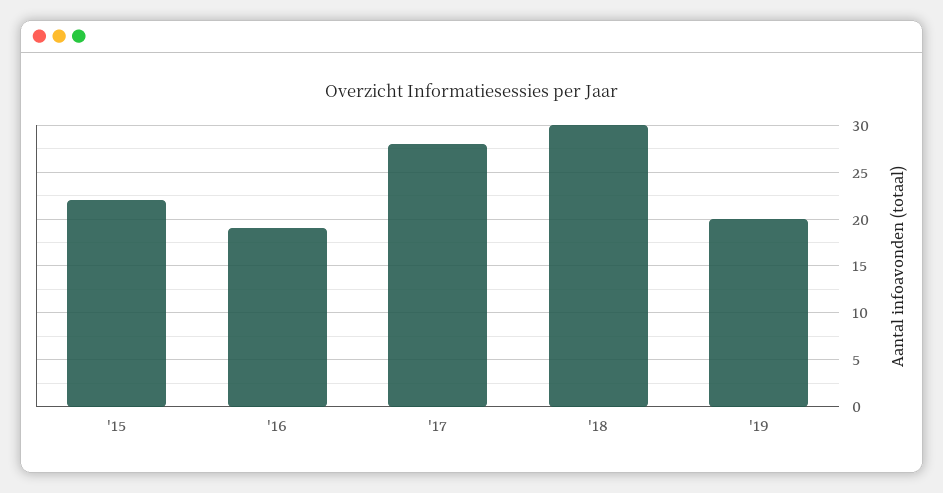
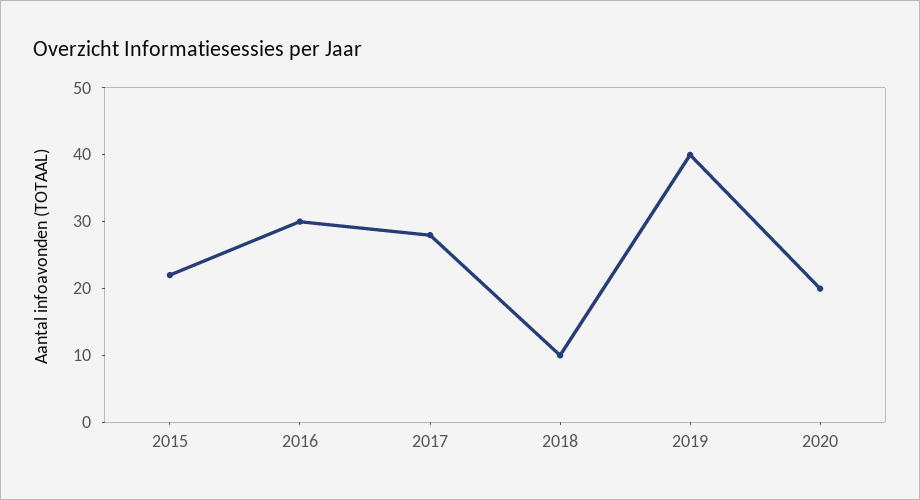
'16: 19 -> 30
'18: 30 -> 10
'19: 20 -> 40
2020: none -> 20

